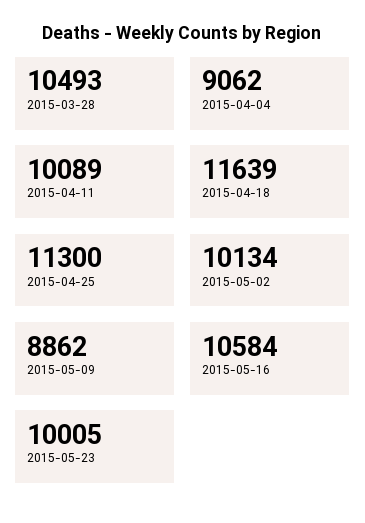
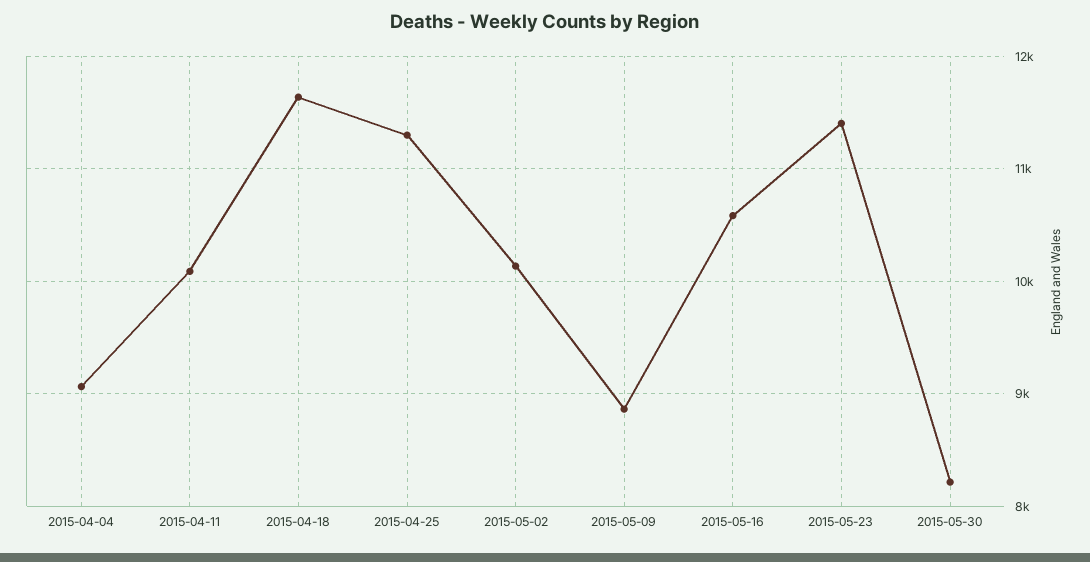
2015-03-28: 10493 -> none
2015-05-23: 10005 -> 11400
2015-05-30: none -> 8200

